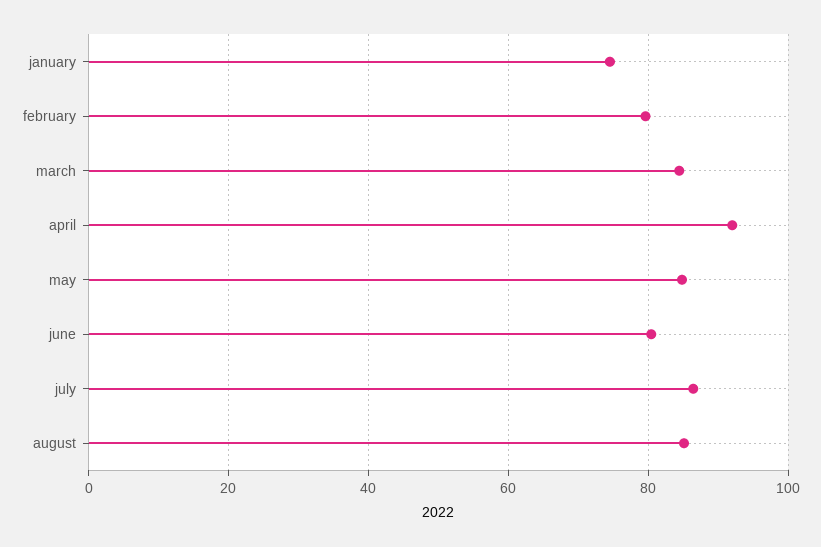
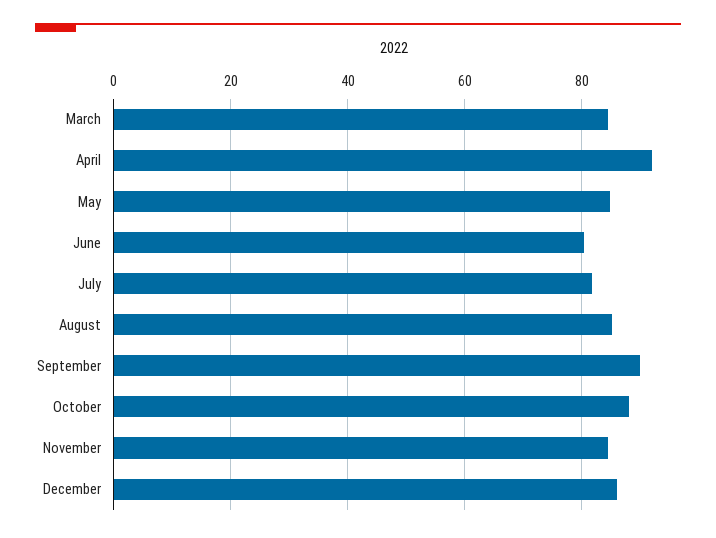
january: 74 -> none
february: 80 -> none
july: 86 -> 82
September: none -> 90
October: none -> 88
November: none -> 84
December: none -> 86

